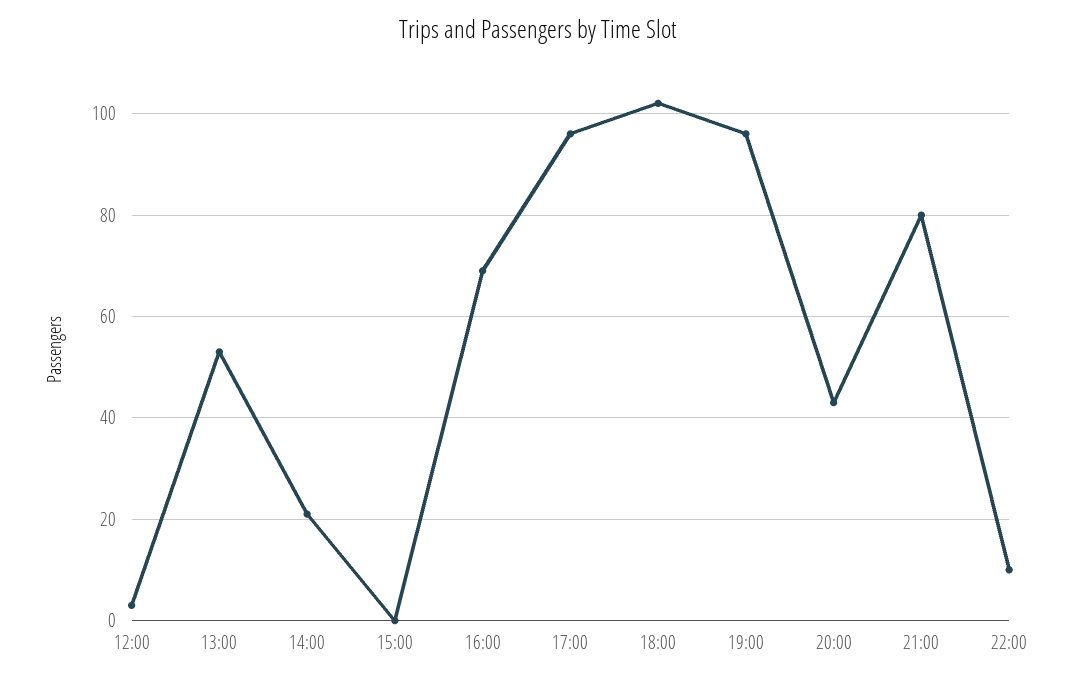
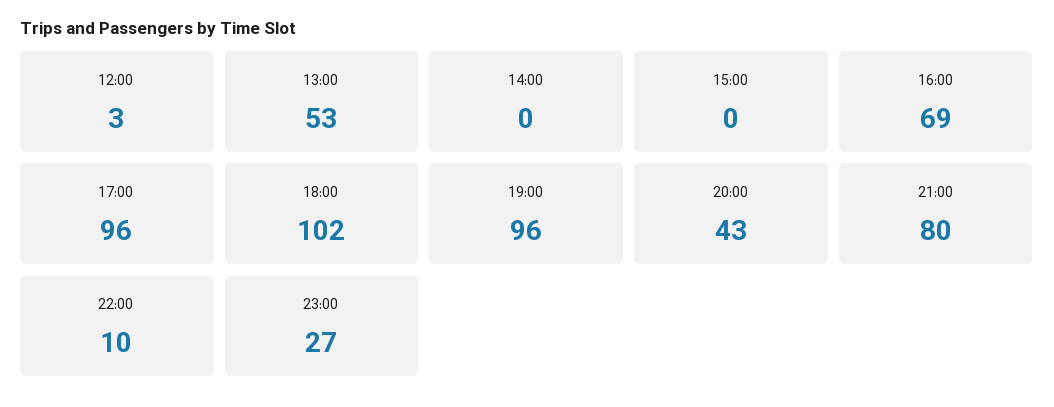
14:00: 20 -> 0
23:00: none -> 27

